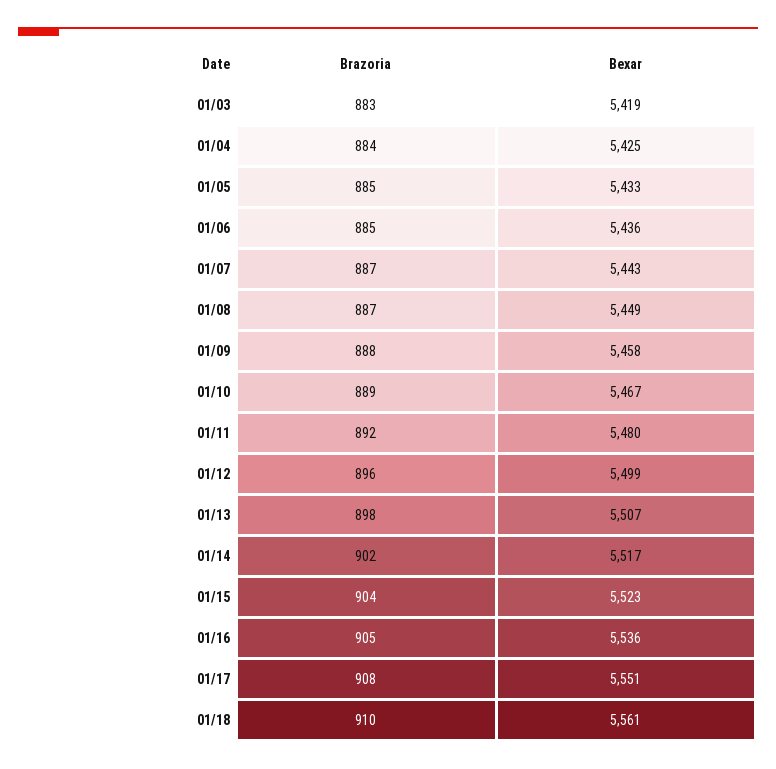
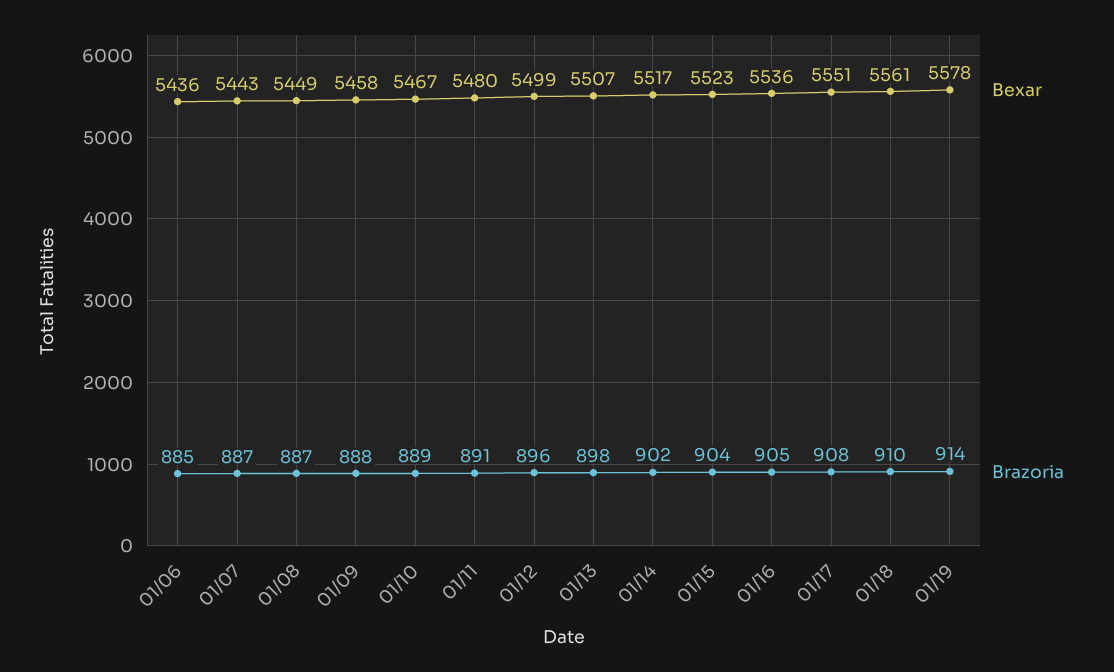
Brazoria, 01/03: 883 -> none
Bexar, 01/03: 5419 -> none
Brazoria, 01/04: 884 -> none
Bexar, 01/04: 5425 -> none
Brazoria, 01/05: 885 -> none
Bexar, 01/05: 5433 -> none
Brazoria, 01/11: 892 -> 891
Bexar, 01/19: none -> 5578
Brazoria, 01/19: none -> 914

